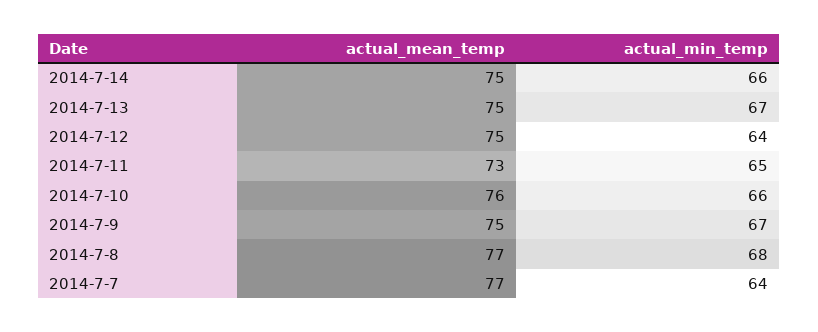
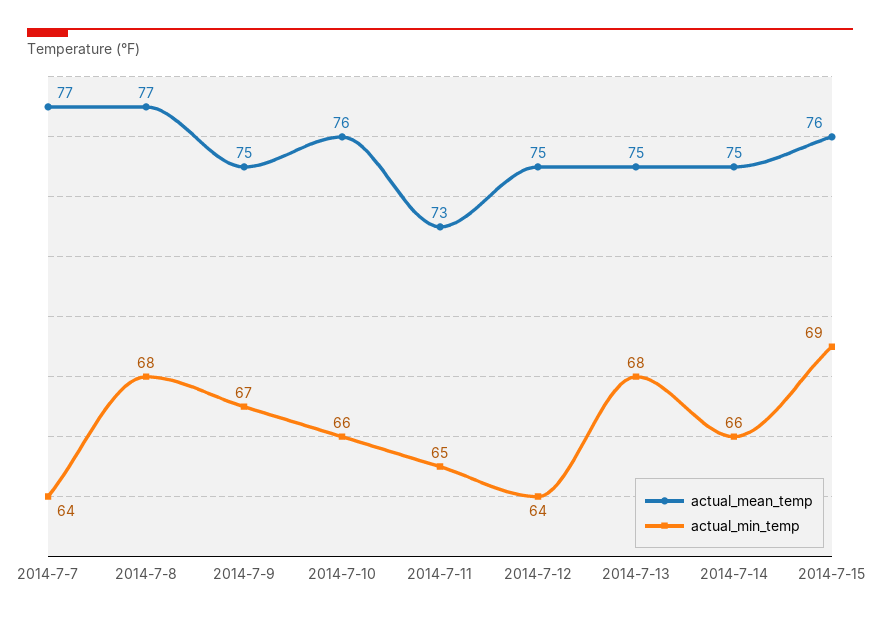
actual_min_temp, 2014-7-13: 67 -> 68
actual_mean_temp, 2014-7-15: none -> 76
actual_min_temp, 2014-7-15: none -> 69

